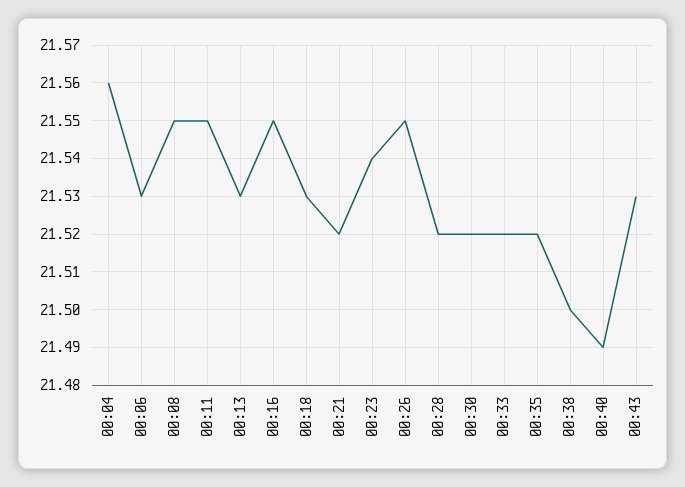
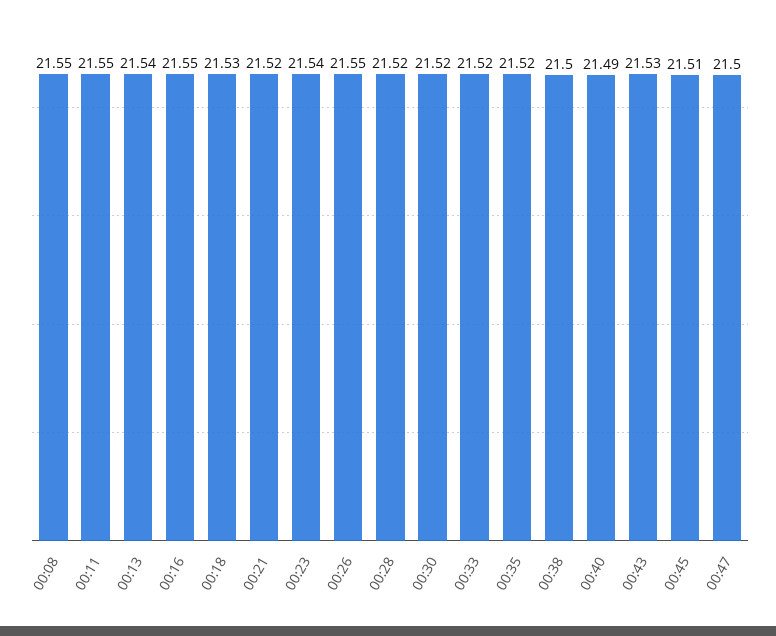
00:04: 21.56 -> none
00:06: 21.53 -> none
00:13: 21.53 -> 21.54
00:45: none -> 21.51
00:47: none -> 21.5

